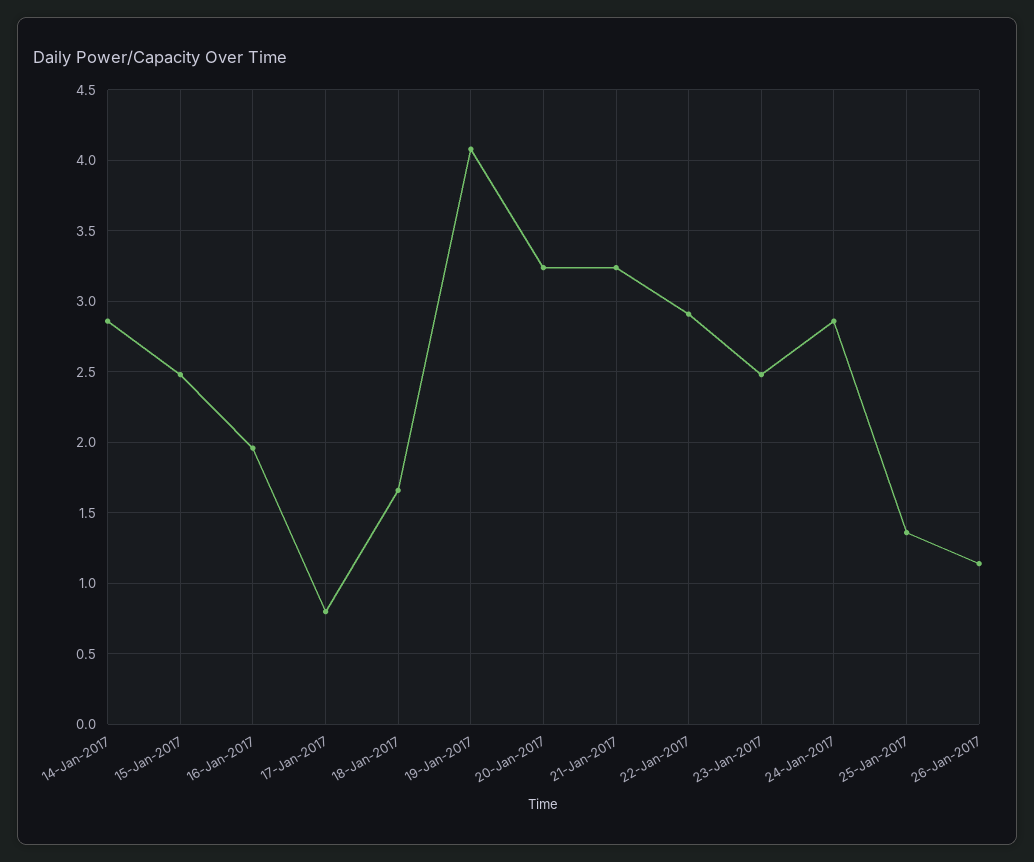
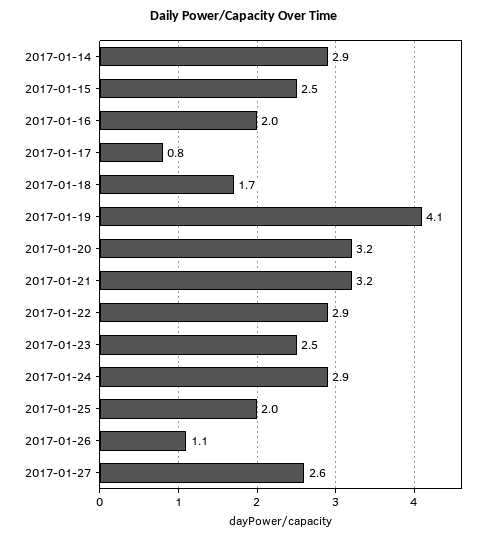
25-Jan-2017: 1.35 -> 2
2017-01-27: none -> 2.6

